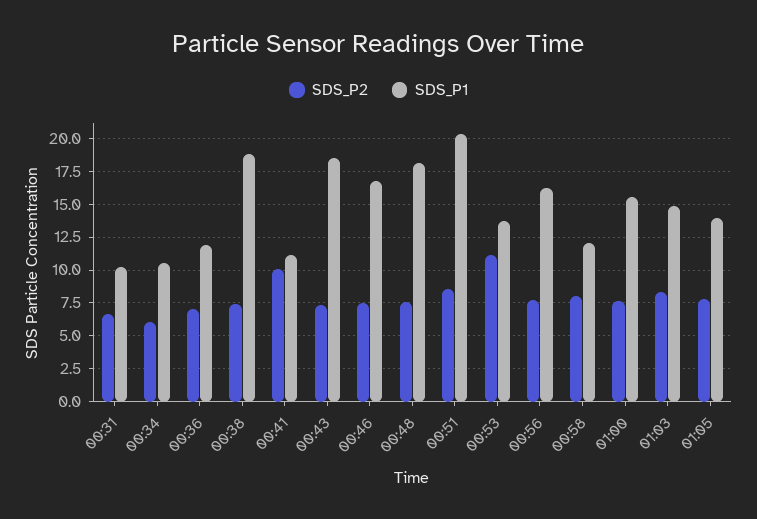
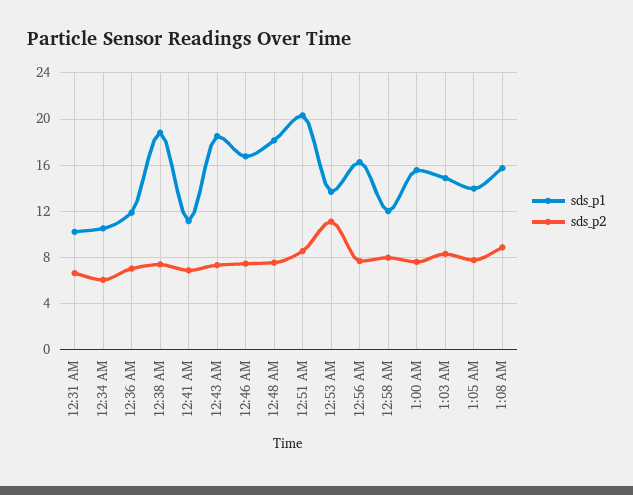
SDS_P2, 00:41: 10 -> 7
SDS_P1, 1:08 AM: none -> 16
SDS_P2, 1:08 AM: none -> 9

